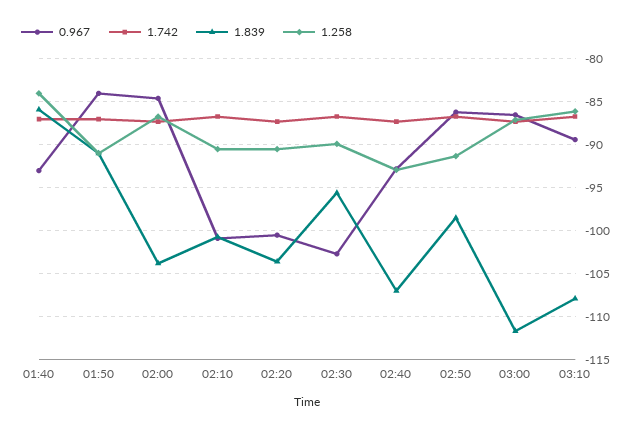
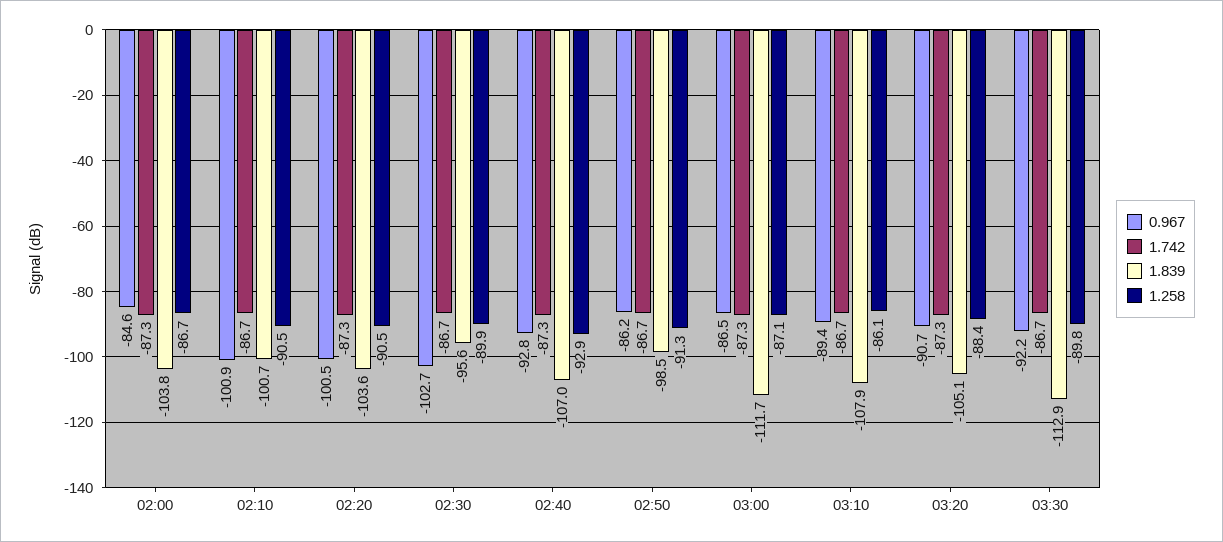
0.967, 01:40: -93 -> none
1.742, 01:40: -87 -> none
1.839, 01:40: -86 -> none
1.258, 01:40: -84 -> none
0.967, 01:50: -84 -> none
1.742, 01:50: -87 -> none
1.839, 01:50: -91 -> none
1.258, 01:50: -91 -> none
0.967, 03:20: none -> -90.7
1.742, 03:20: none -> -87.3
1.839, 03:20: none -> -105.1
1.258, 03:20: none -> -88.4
0.967, 03:30: none -> -92.2
1.742, 03:30: none -> -86.7
1.839, 03:30: none -> -112.9
1.258, 03:30: none -> -89.8

